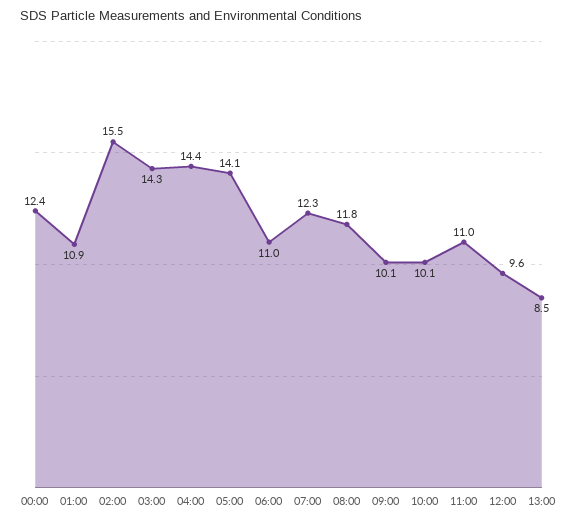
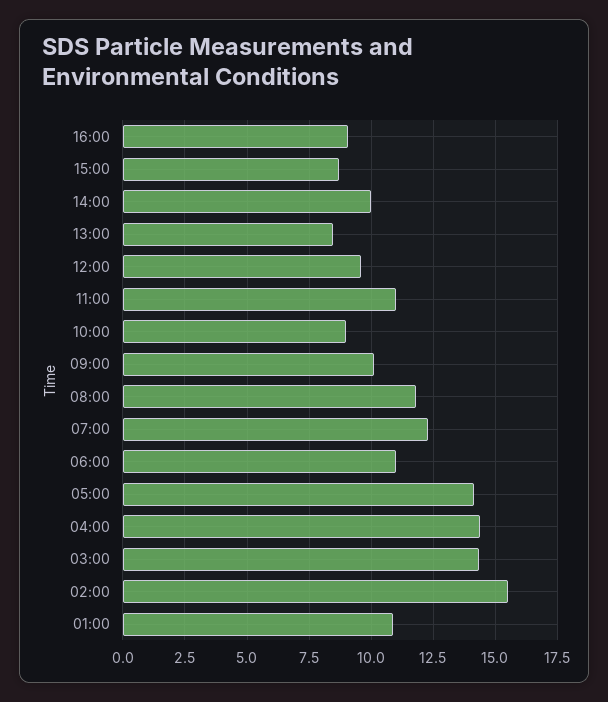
00:00: 12.4 -> none
10:00: 10.1 -> 9
16:00: none -> 9
15:00: none -> 8.75
14:00: none -> 10

